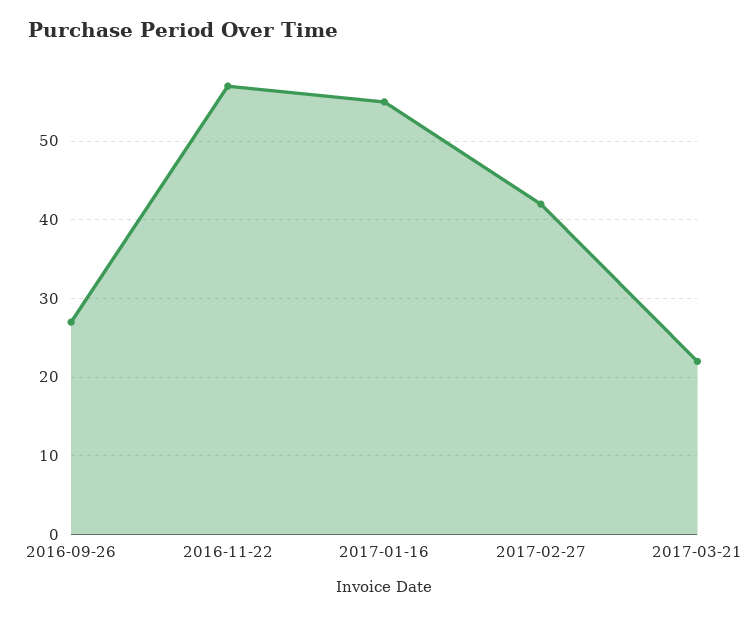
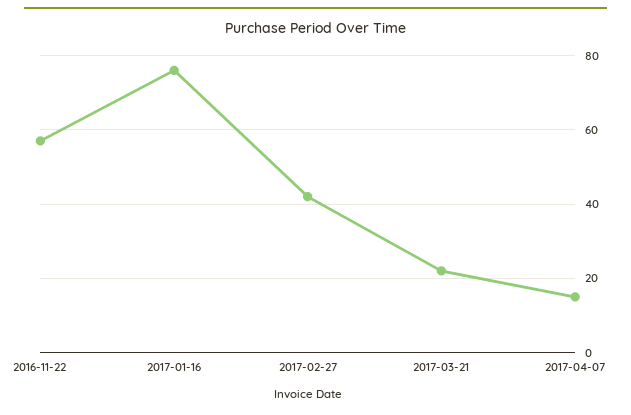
2016-09-26: 27 -> none
2017-01-16: 55 -> 75
2017-04-07: none -> 15

